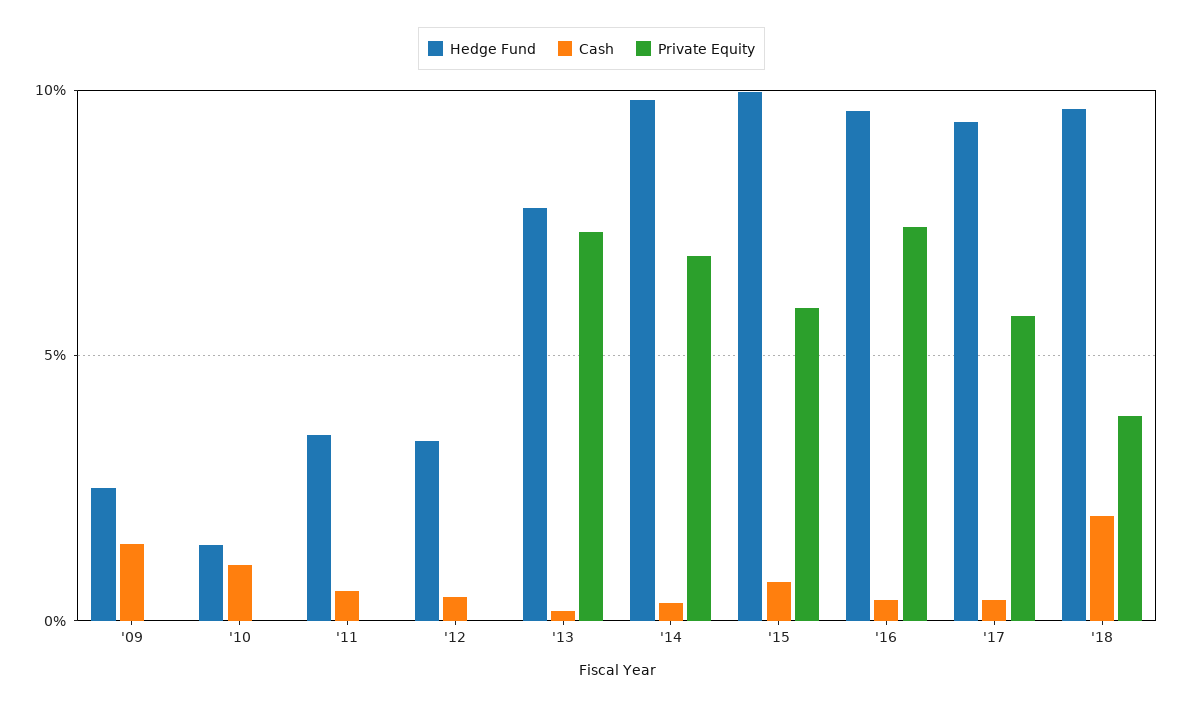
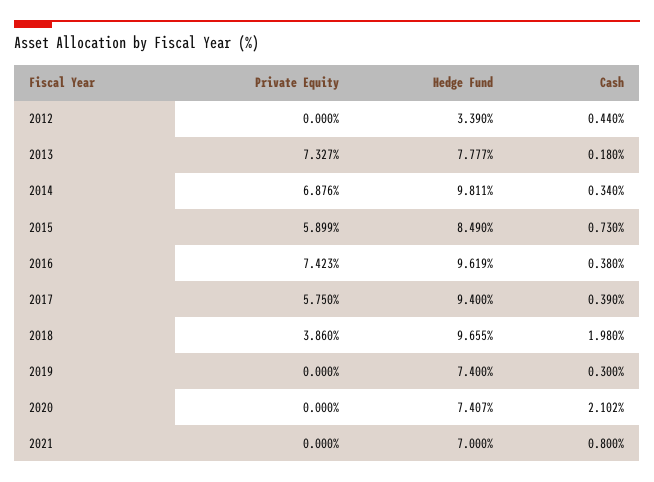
Hedge Fund, '09: 2.5 -> none
Cash, '09: 1.5 -> none
Private Equity, '09: 0 -> none
Hedge Fund, '10: 1.5 -> none
Cash, '10: 1 -> none
Private Equity, '10: 0 -> none
Hedge Fund, '11: 3.5 -> none
Cash, '11: 0.5 -> none
Private Equity, '11: 0 -> none
Hedge Fund, '15: 10 -> 8.49
Private Equity, 2019: none -> 0
Hedge Fund, 2019: none -> 7.4
Cash, 2019: none -> 0.3
Private Equity, 2020: none -> 0
Hedge Fund, 2020: none -> 7.407
Cash, 2020: none -> 2.102
Private Equity, 2021: none -> 0
Hedge Fund, 2021: none -> 7
Cash, 2021: none -> 0.8

